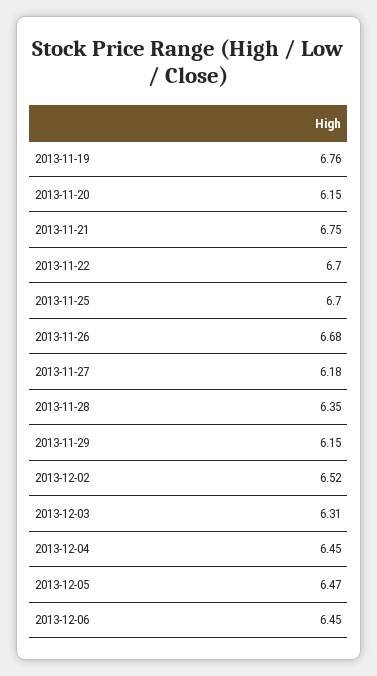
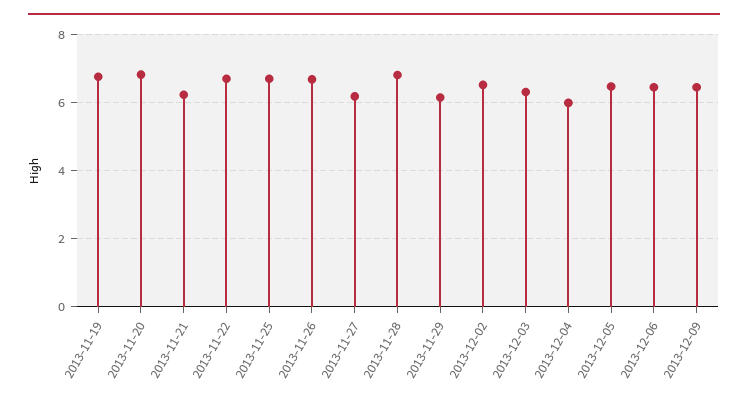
2013-11-20: 6.15 -> 6.8
2013-11-21: 6.75 -> 6.2
2013-11-28: 6.35 -> 6.8
2013-12-04: 6.45 -> 6
2013-12-09: none -> 6.4

